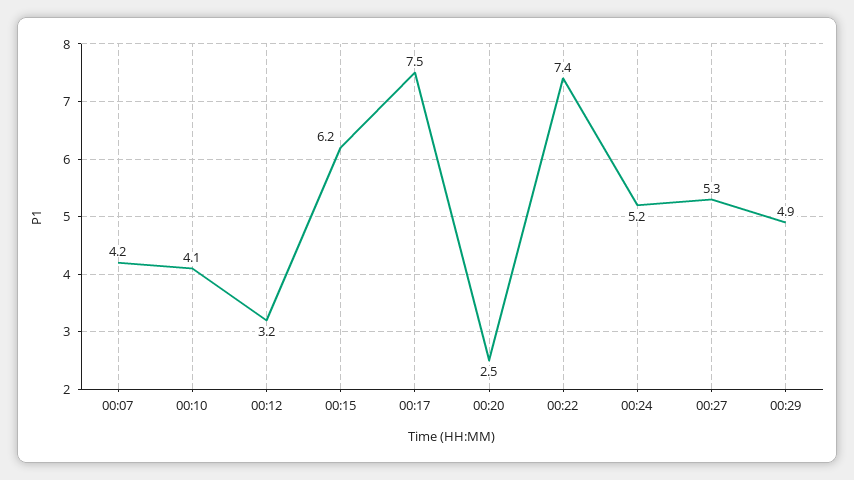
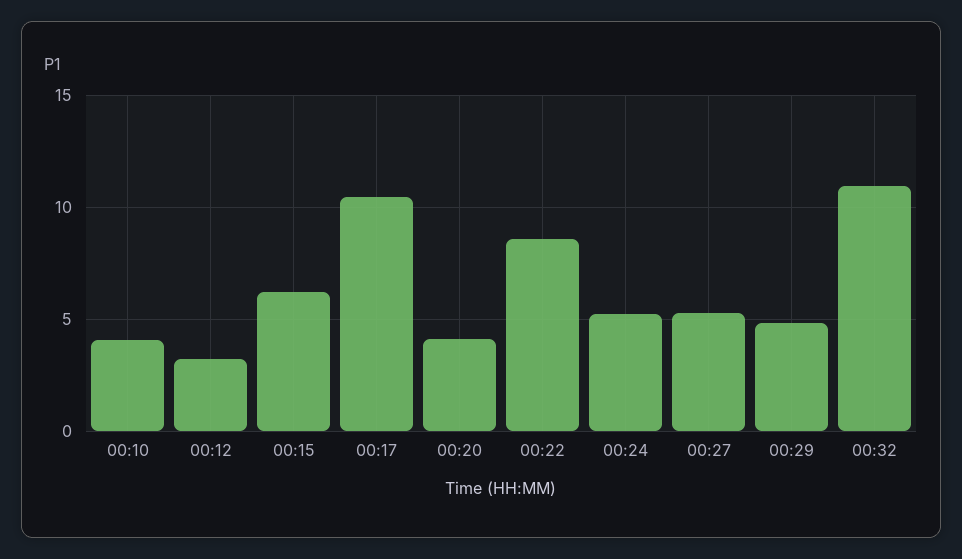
00:07: 4.2 -> none
00:17: 7.5 -> 10.5
00:20: 2.5 -> 4
00:22: 7.4 -> 8.5
00:32: none -> 11

